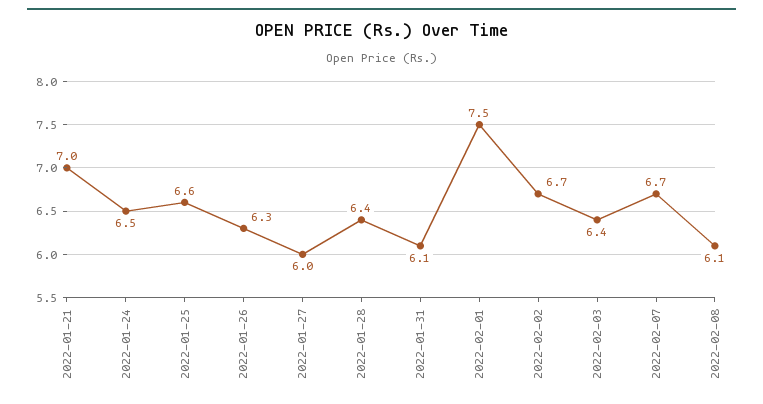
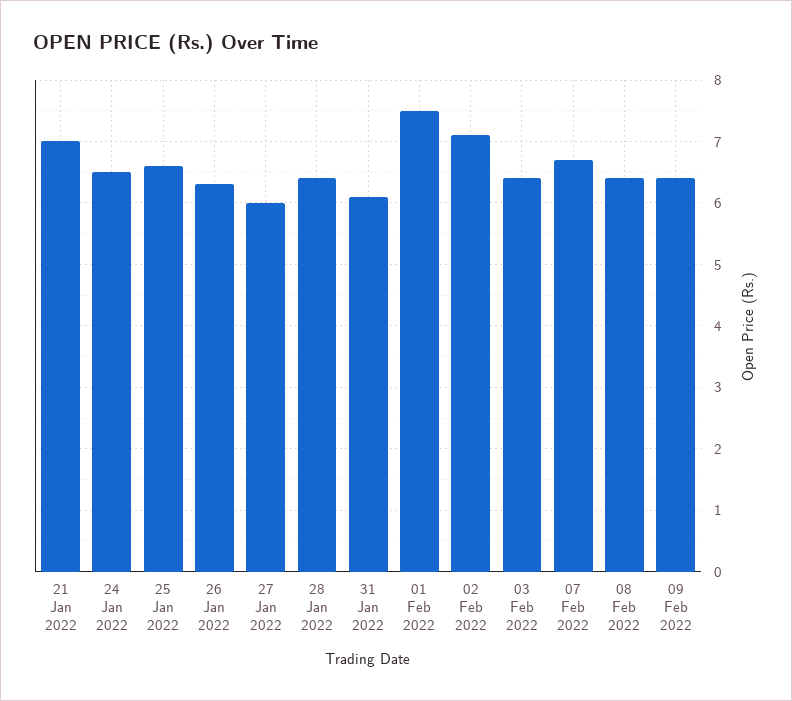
2022-02-02: 6.7 -> 7.1
2022-02-08: 6.1 -> 6.4
09 Feb 2022: none -> 6.4

